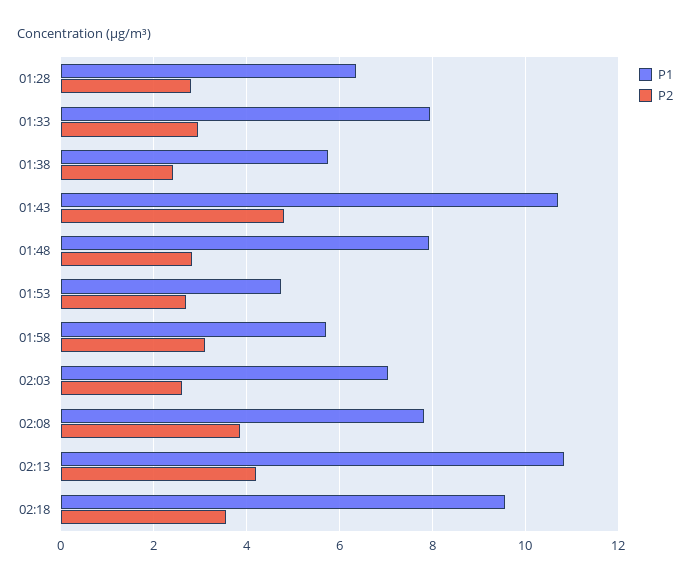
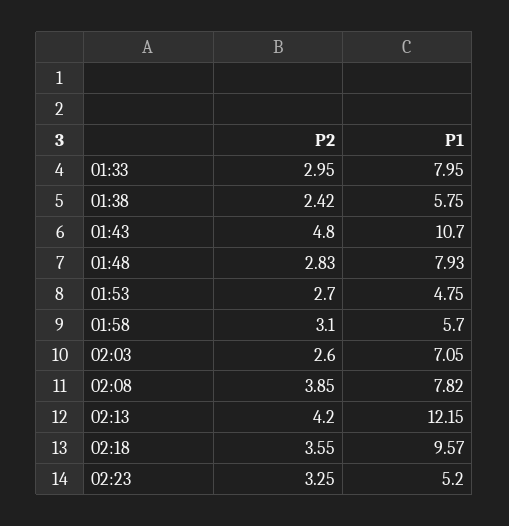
P1, 01:28: 6.4 -> none
P2, 01:28: 2.8 -> none
P1, 02:13: 10.8 -> 12.15
P2, 02:23: none -> 3.25
P1, 02:23: none -> 5.2

